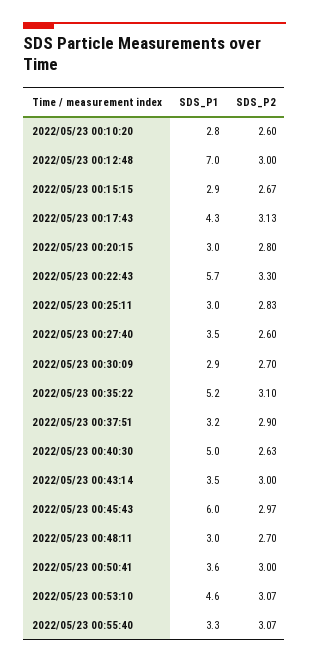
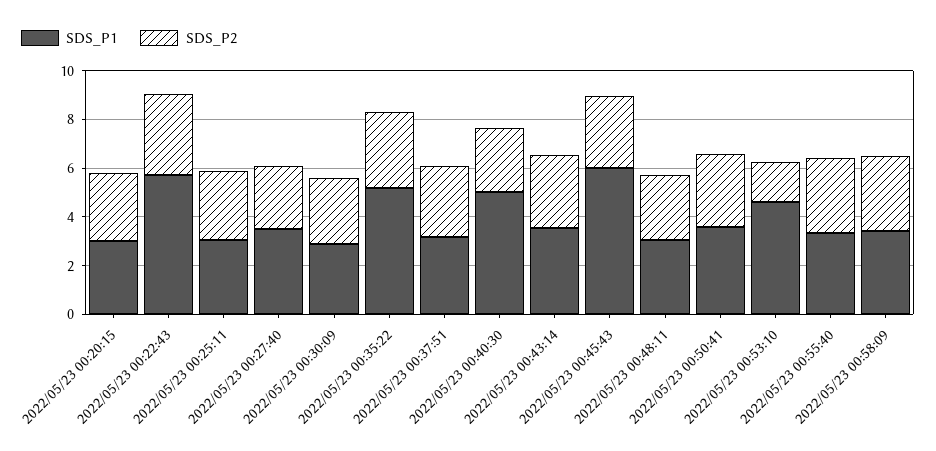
SDS_P1, 2022/05/23 00:10:20: 2.8 -> none
SDS_P2, 2022/05/23 00:10:20: 2.6 -> none
SDS_P1, 2022/05/23 00:12:48: 7 -> none
SDS_P2, 2022/05/23 00:12:48: 3 -> none
SDS_P1, 2022/05/23 00:15:15: 2.9 -> none
SDS_P2, 2022/05/23 00:15:15: 2.67 -> none
SDS_P1, 2022/05/23 00:17:43: 4.3 -> none
SDS_P2, 2022/05/23 00:17:43: 3.13 -> none
SDS_P2, 2022/05/23 00:53:10: 3.07 -> 1.5
SDS_P1, 2022/05/23 00:58:09: none -> 3.5
SDS_P2, 2022/05/23 00:58:09: none -> 3

